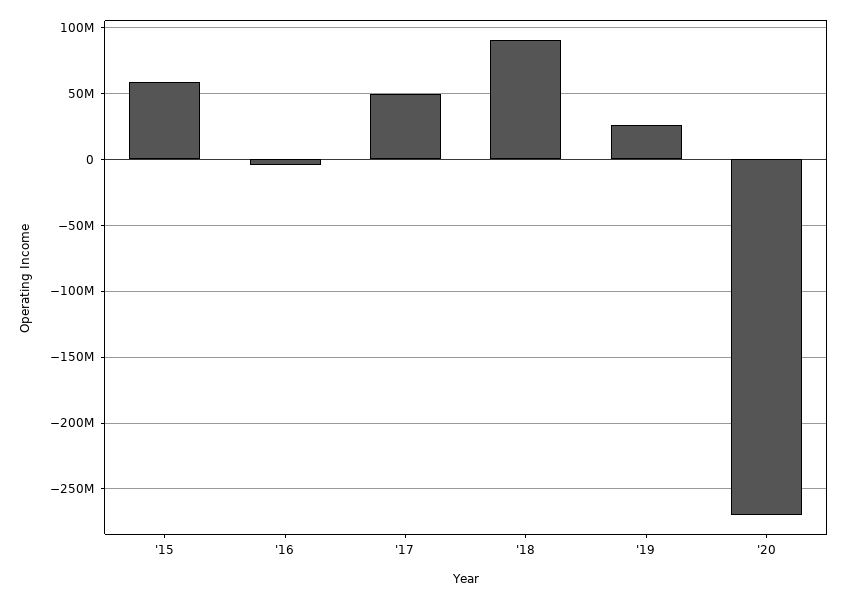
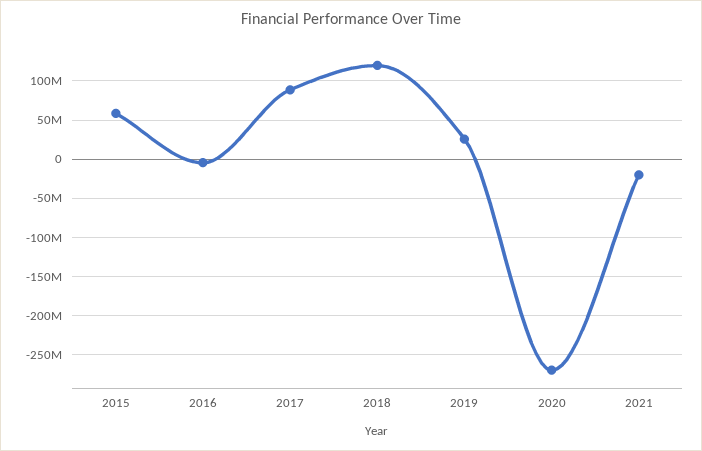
'17: 50000000 -> 90000000
'18: 90000000 -> 120000000
2021: none -> -20000000

